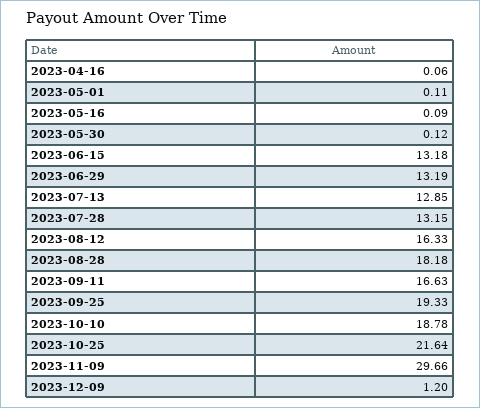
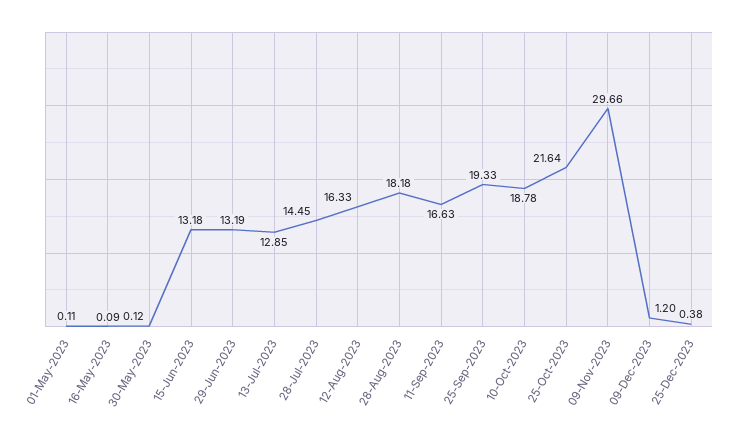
2023-04-16: 0.06 -> none
2023-07-28: 13.15 -> 14.45
25-Dec-2023: none -> 0.38

